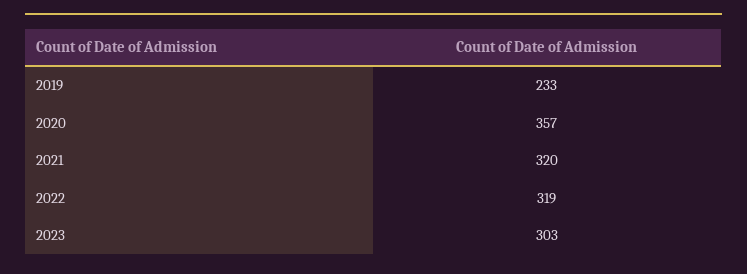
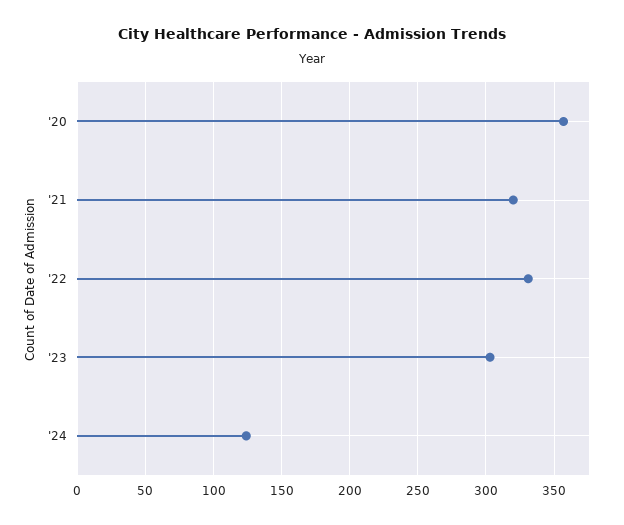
2019: 233 -> none
2022: 319 -> 330
'24: none -> 125

